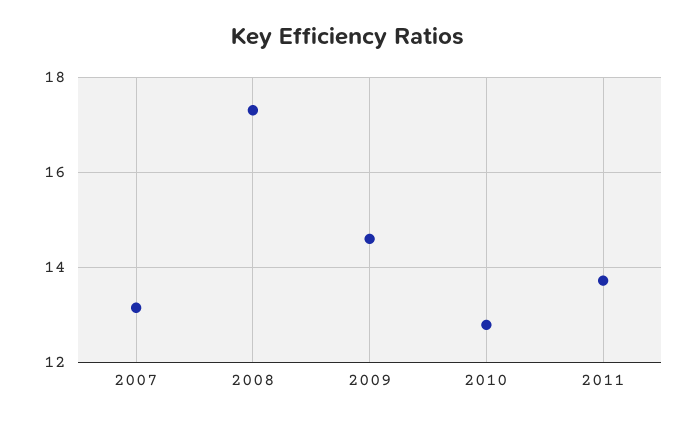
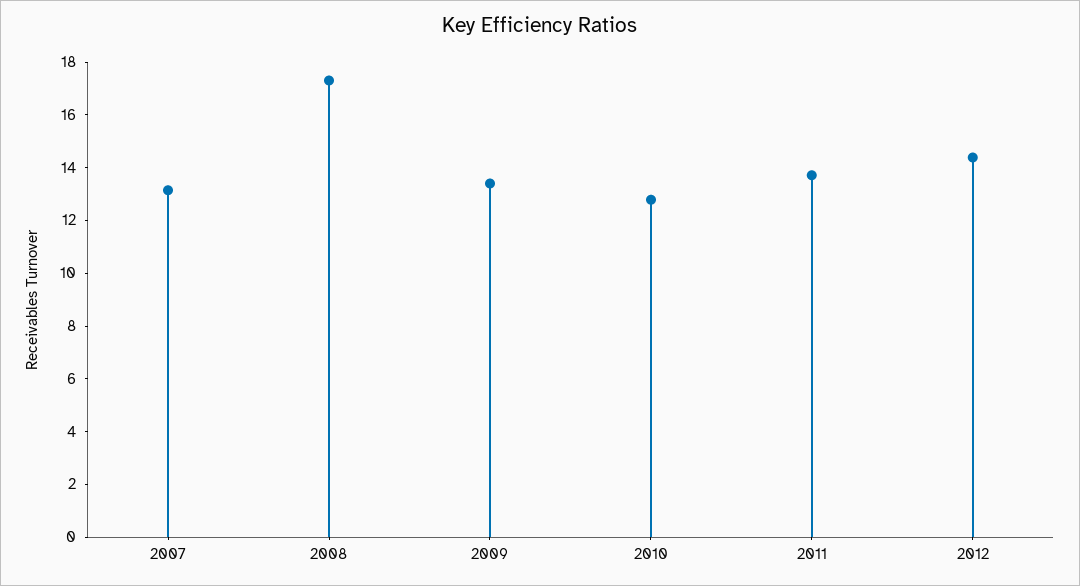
2009: 14.6 -> 13.5
2012: none -> 14.5

